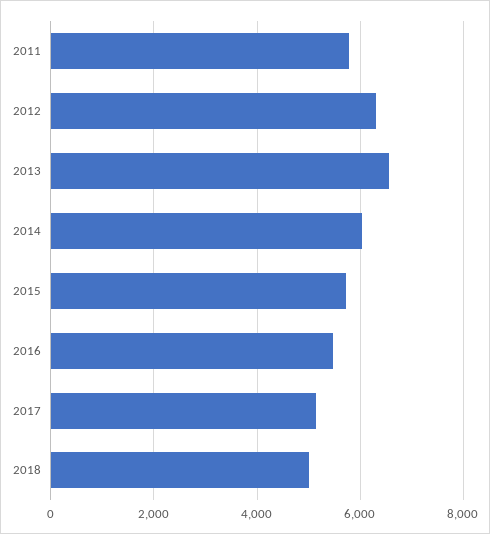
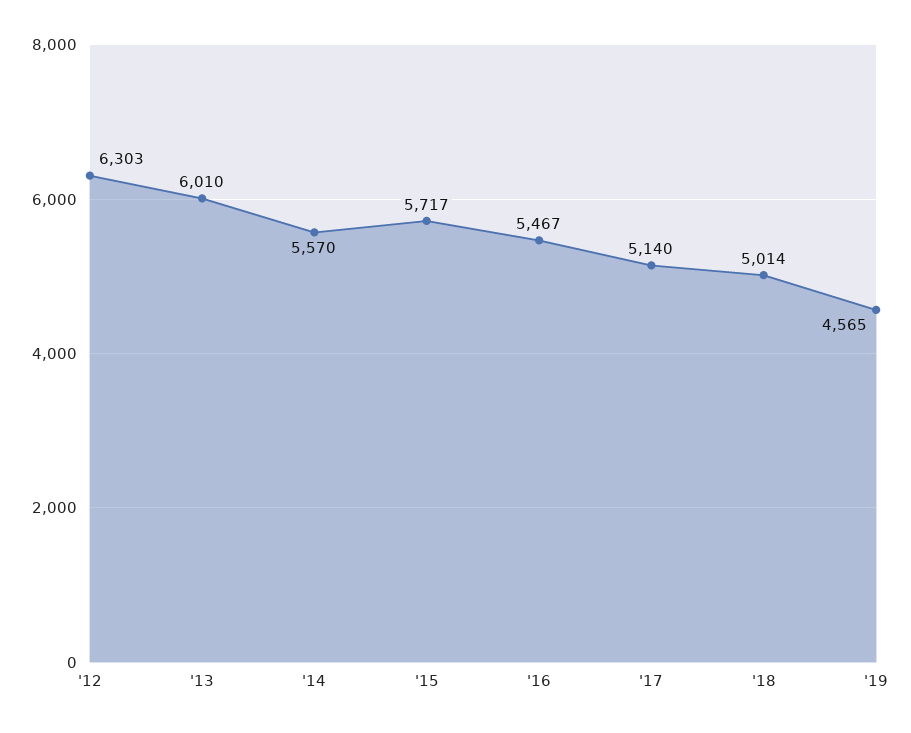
2011: 5800 -> none
2013: 6600 -> 6010
2014: 6000 -> 5570
'19: none -> 4565

